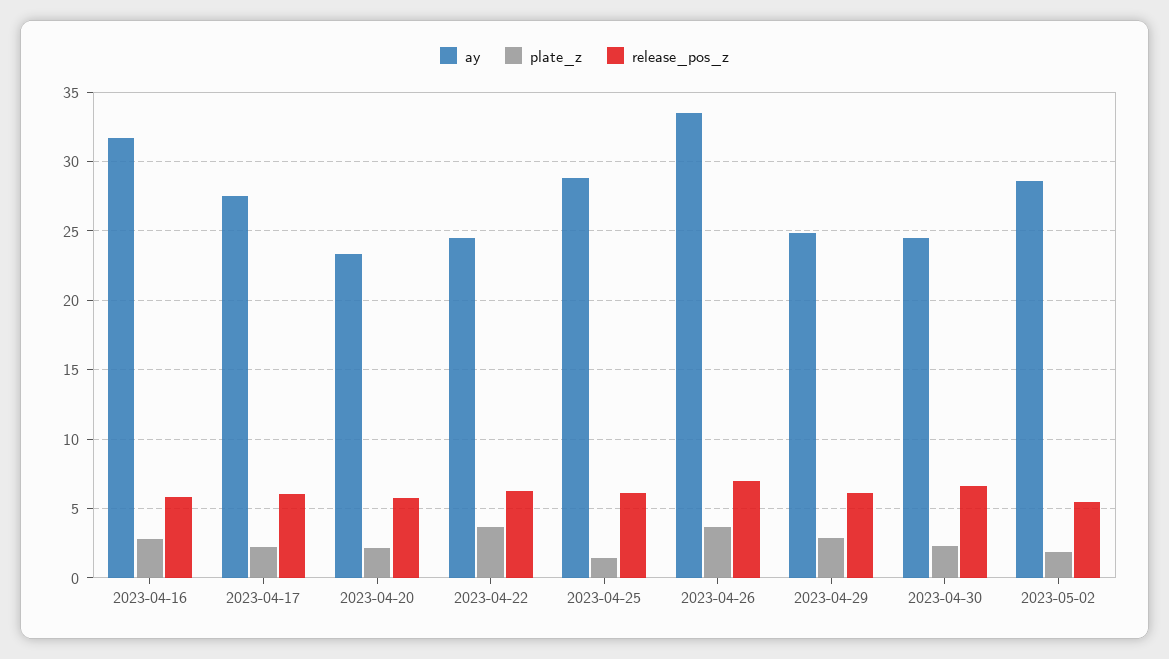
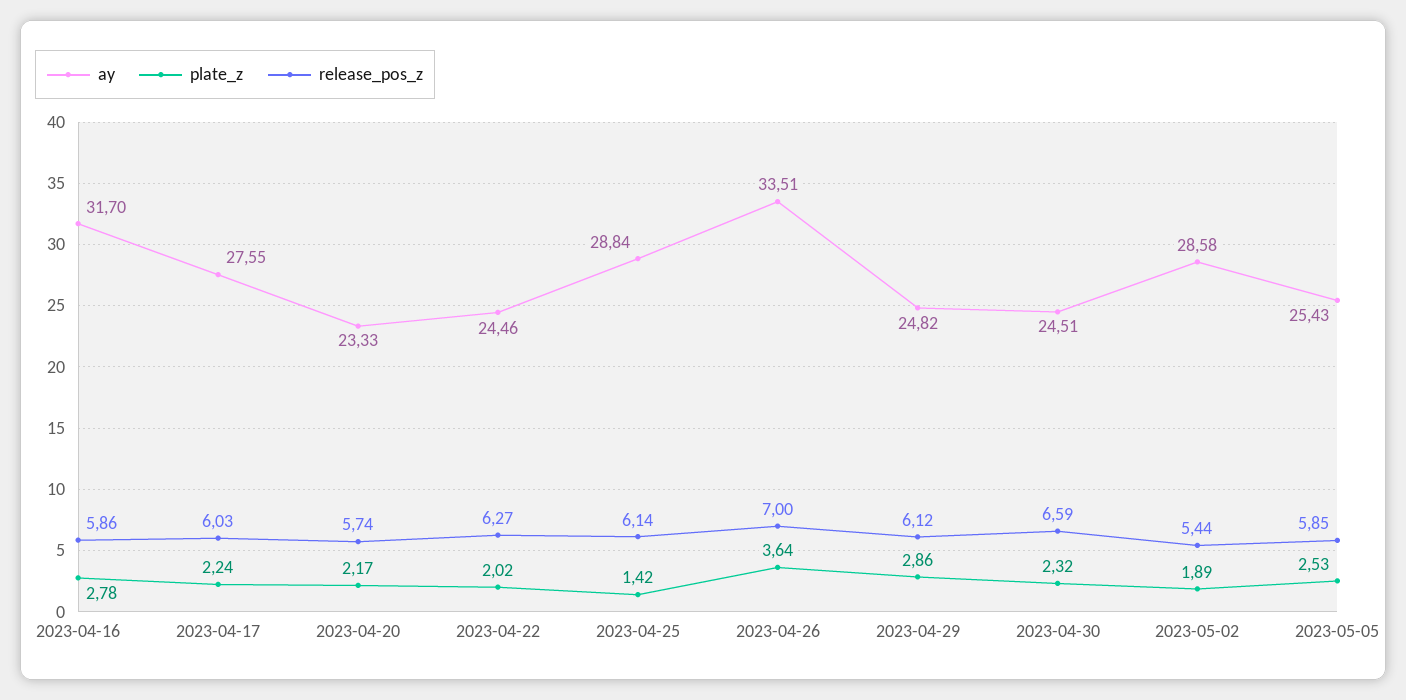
plate_z, 2023-04-22: 3.5 -> 2.02
ay, 2023-05-05: none -> 25.43
plate_z, 2023-05-05: none -> 2.53
release_pos_z, 2023-05-05: none -> 5.85

